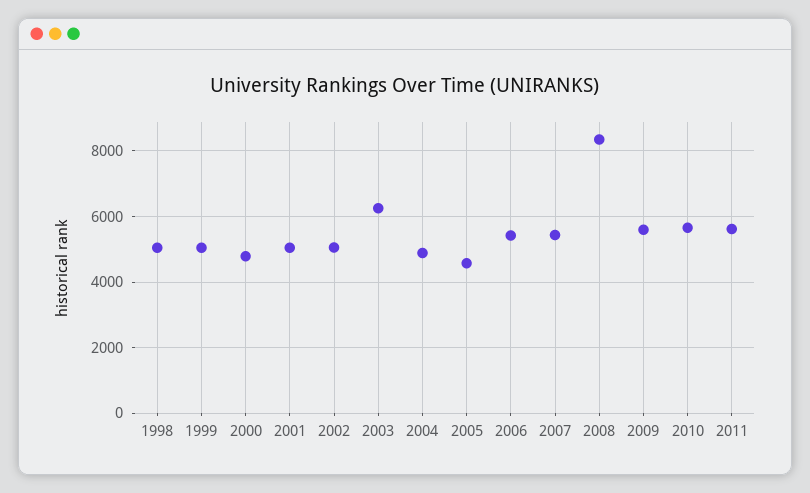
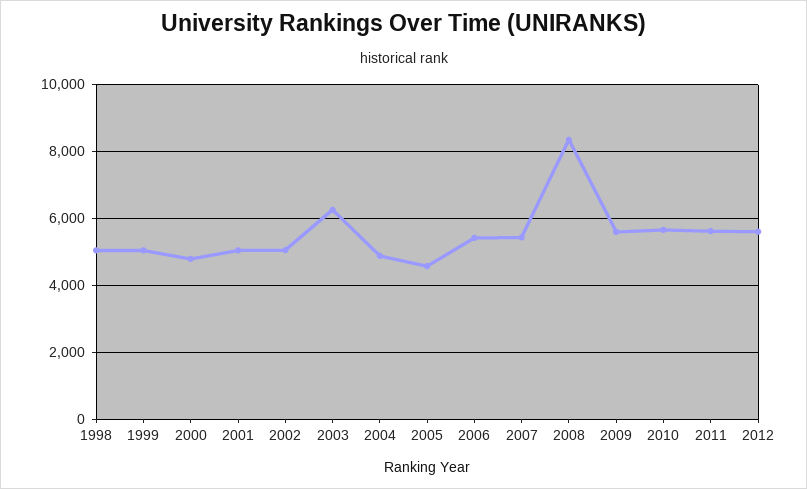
2012: none -> 5600

